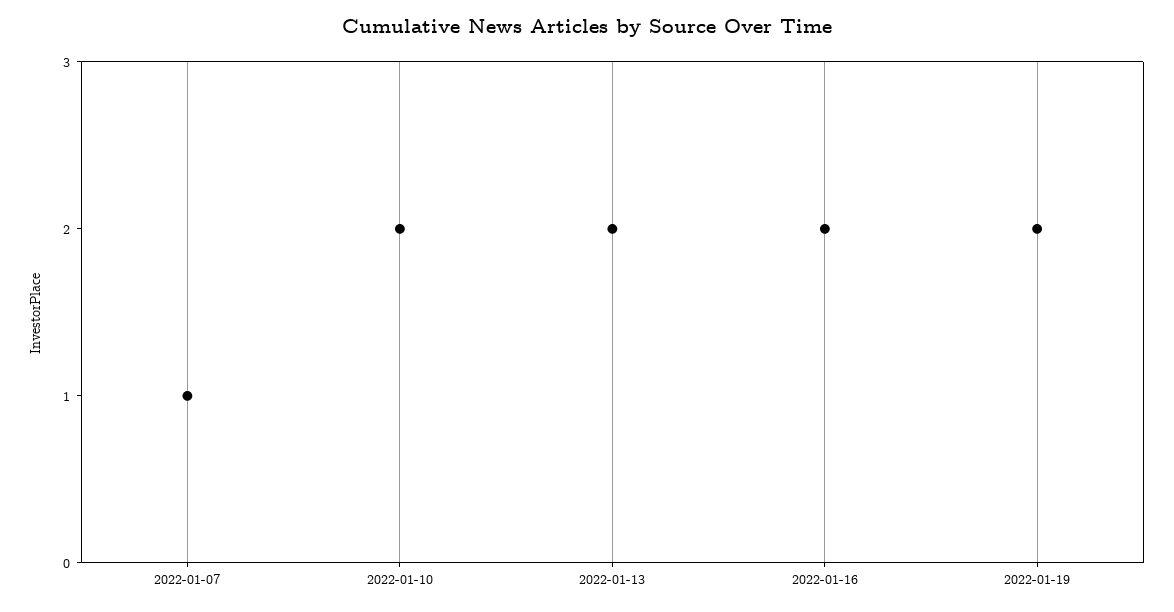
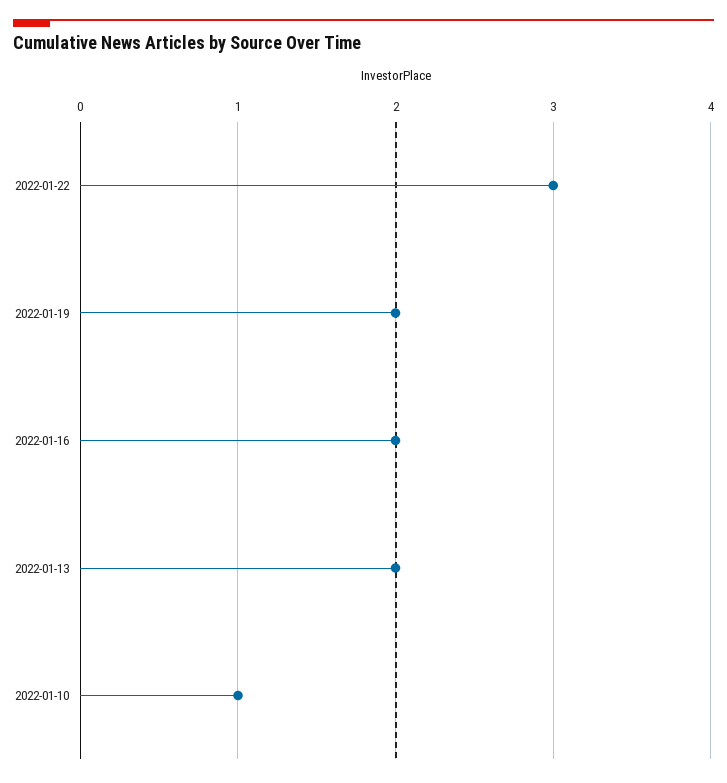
2022-01-07: 1 -> none
2022-01-10: 2 -> 1
2022-01-22: none -> 3

